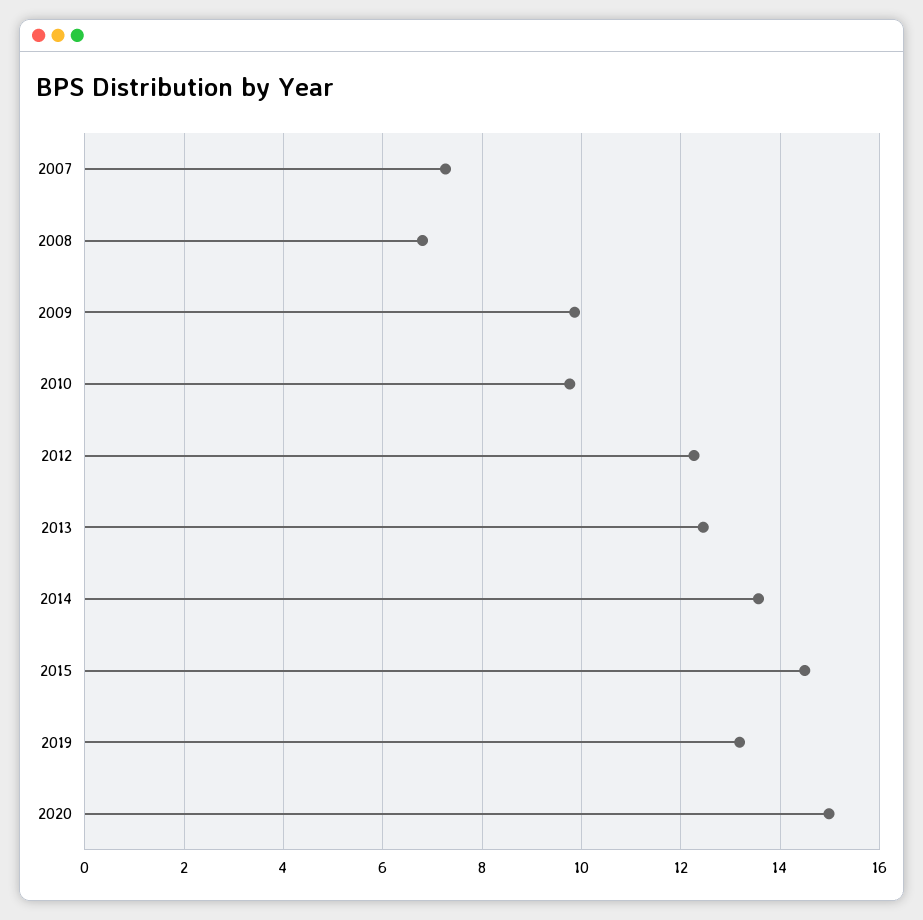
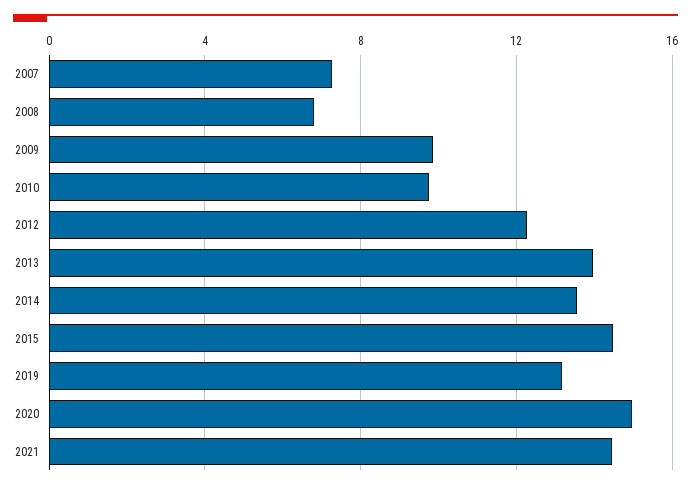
2013: 12.4 -> 14
2021: none -> 14.5

